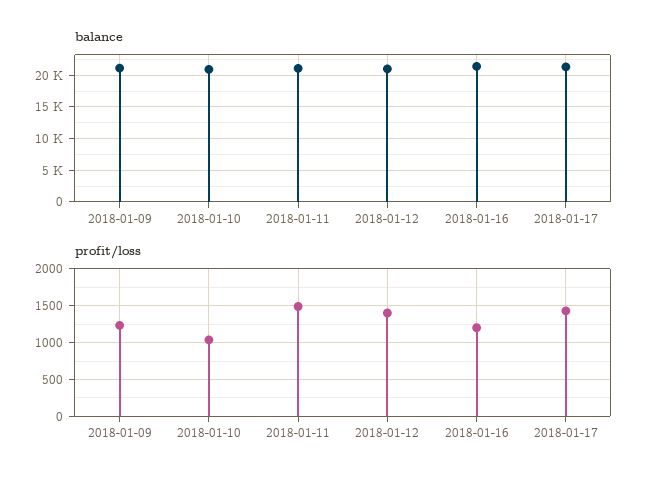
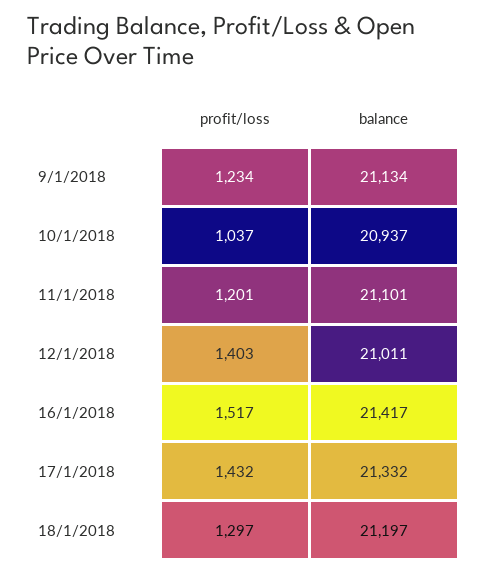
profit/loss, 2018-01-11: 1500 -> 1201
profit/loss, 2018-01-16: 1200 -> 1517
profit/loss, 18/1/2018: none -> 1297
balance, 18/1/2018: none -> 21197

